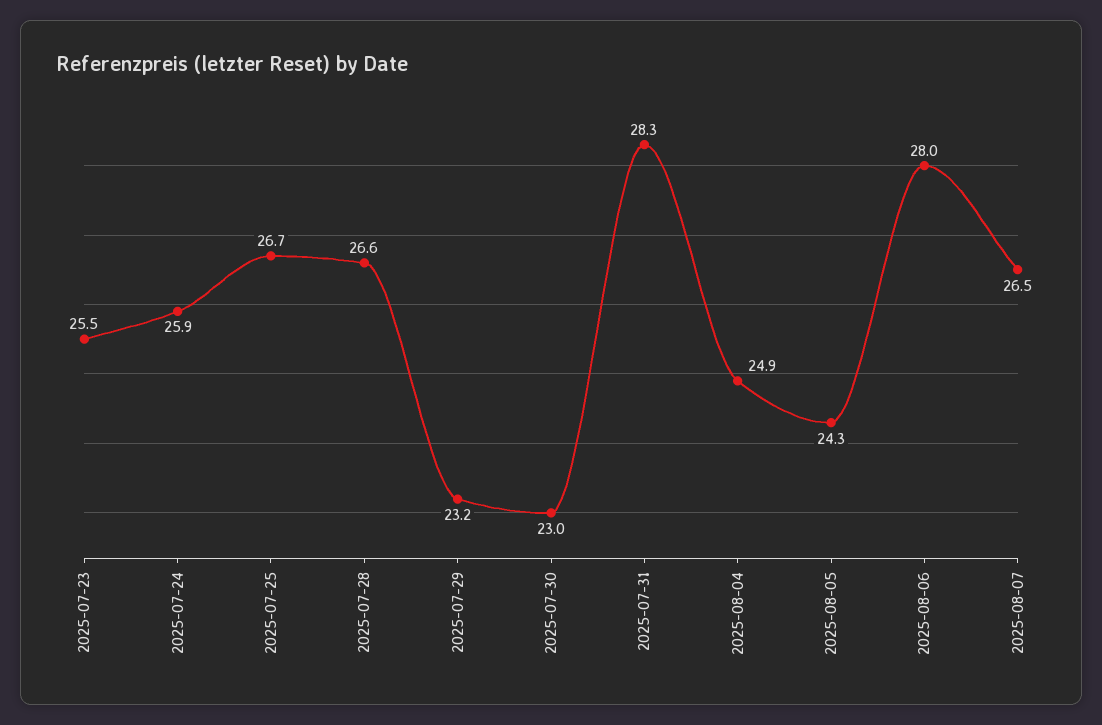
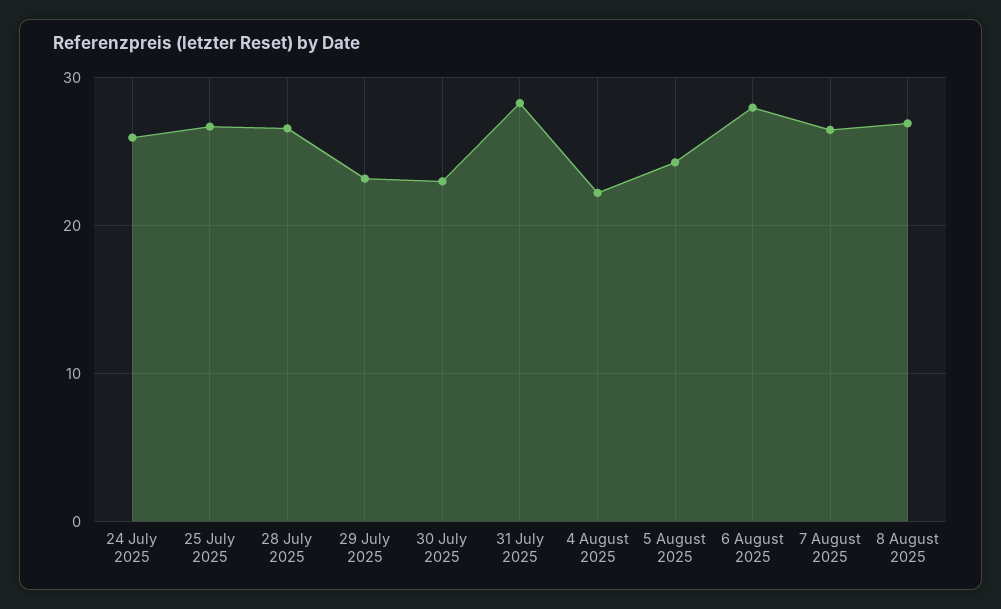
2025-07-23: 25.5 -> none
2025-08-04: 24.9 -> 22
8 August 2025: none -> 27

